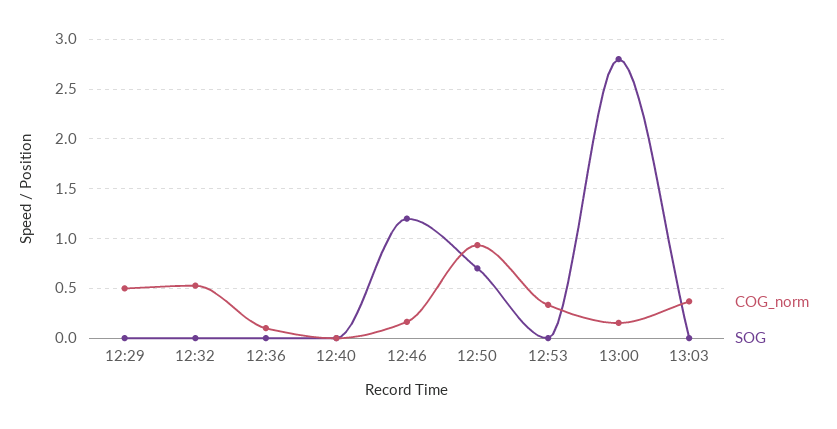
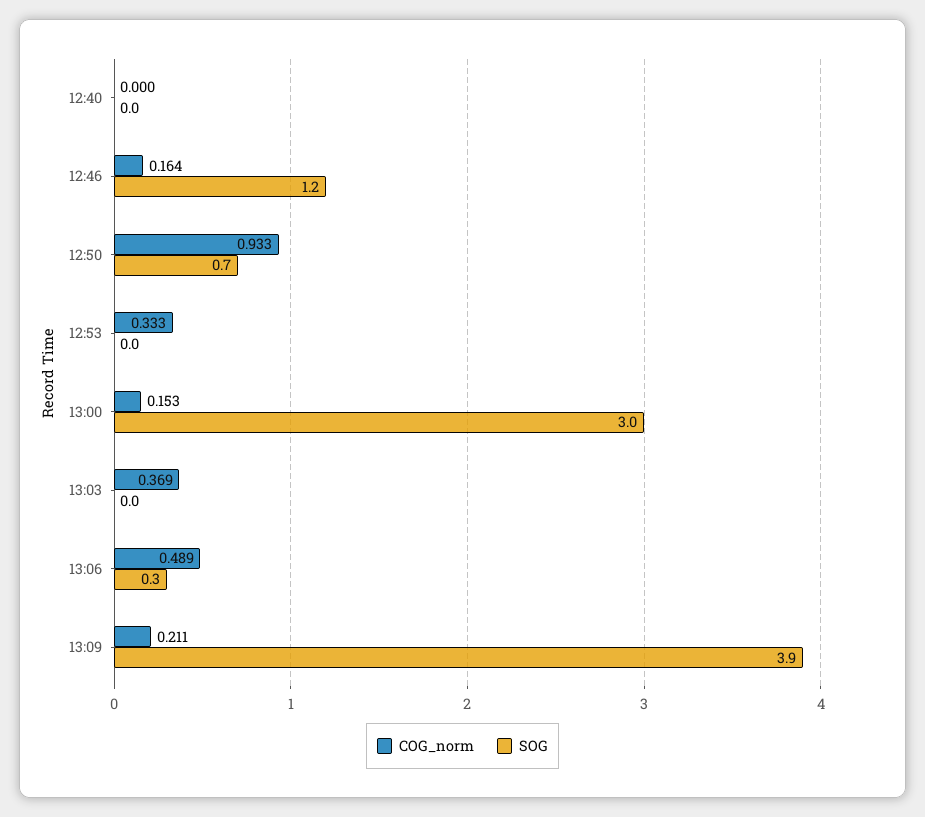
COG_norm, 12:29: 0.5 -> none
SOG, 12:29: 0 -> none
COG_norm, 12:32: 0.5 -> none
SOG, 12:32: 0 -> none
COG_norm, 12:36: 0.1 -> none
SOG, 12:36: 0 -> none
SOG, 13:00: 2.8 -> 3
COG_norm, 13:06: none -> 0.489
SOG, 13:06: none -> 0.3
COG_norm, 13:09: none -> 0.211
SOG, 13:09: none -> 3.9

